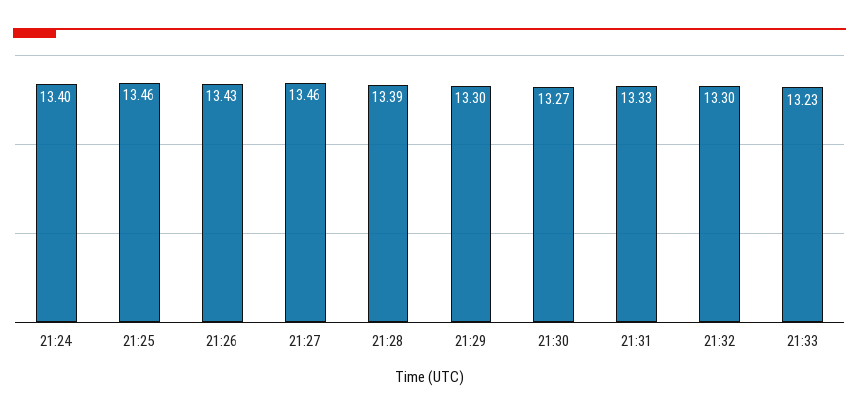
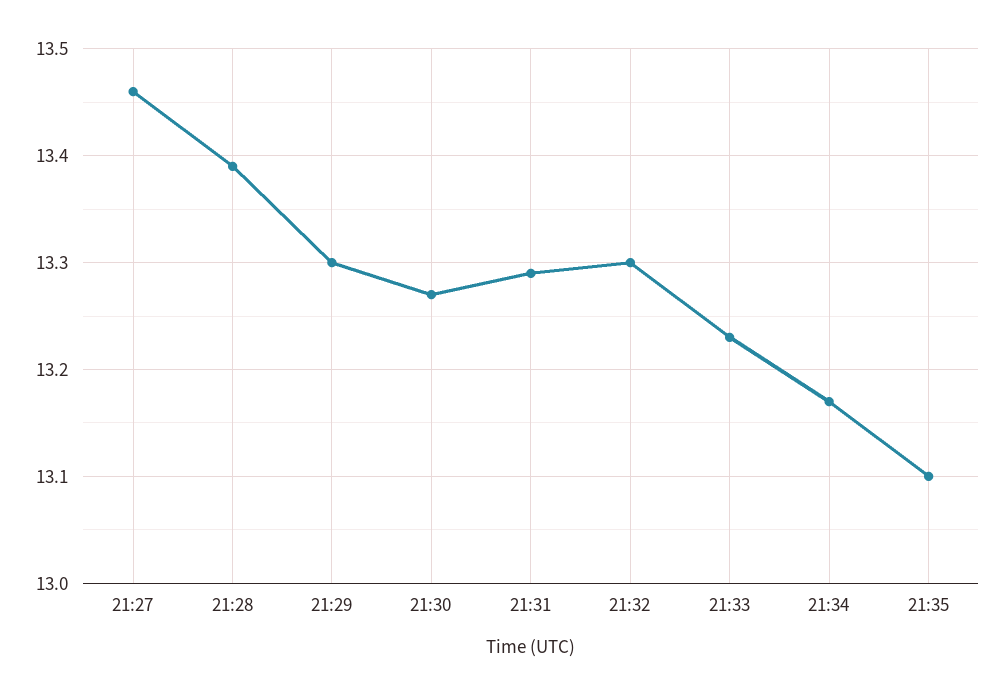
21:24: 13.4 -> none
21:25: 13.46 -> none
21:26: 13.43 -> none
21:31: 13.33 -> 13.29
21:34: none -> 13.17
21:35: none -> 13.1

